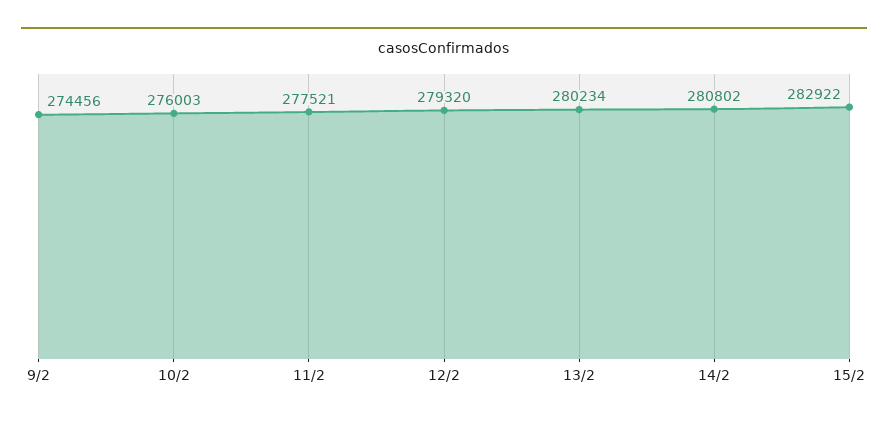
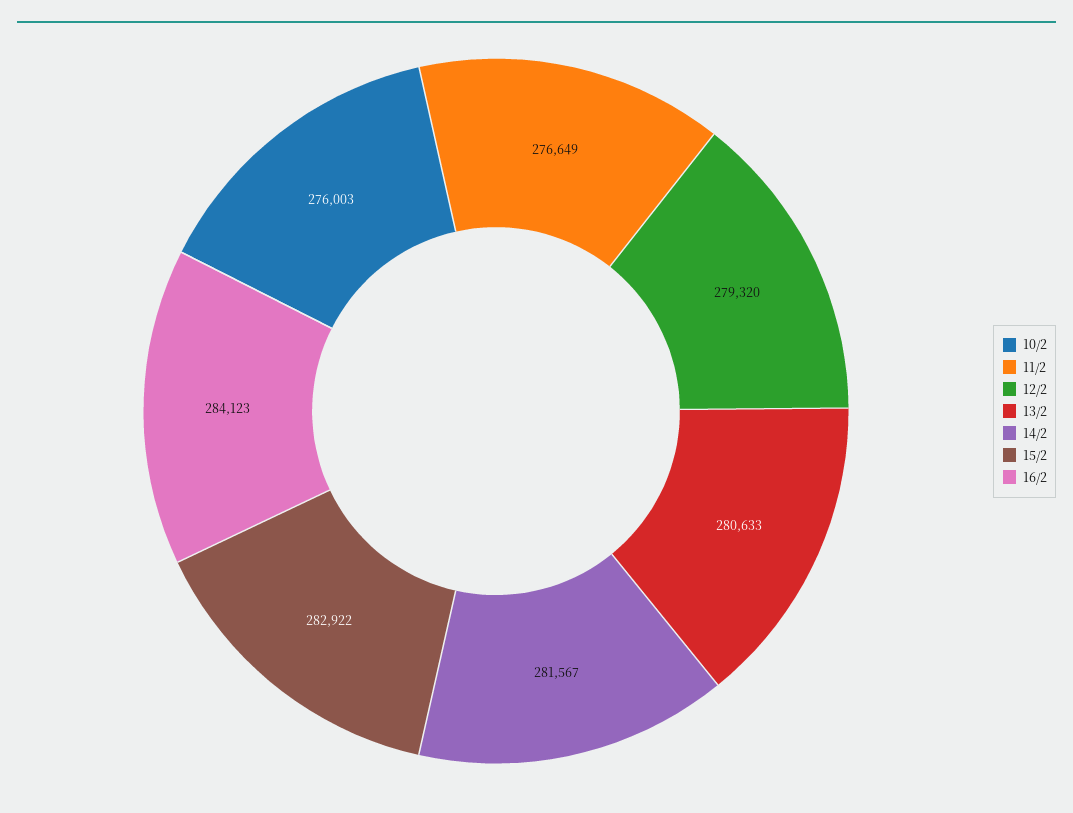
9/2: 274456 -> none
11/2: 277521 -> 276649
13/2: 280234 -> 280633
14/2: 280802 -> 281567
16/2: none -> 284123

